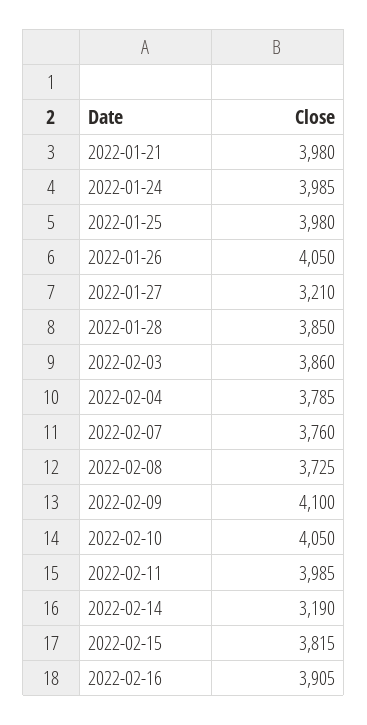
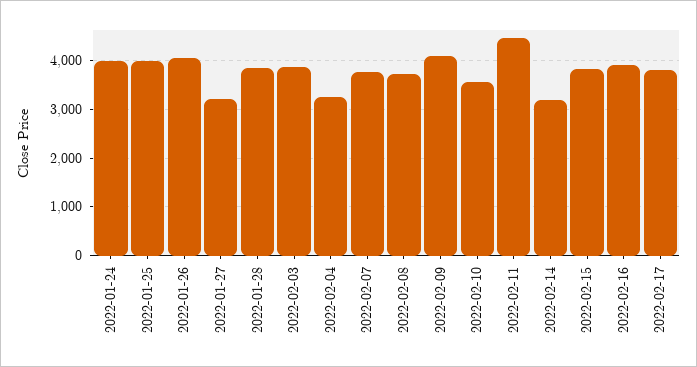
2022-01-21: 3980 -> none
2022-02-04: 3785 -> 3200
2022-02-10: 4050 -> 3600
2022-02-11: 3985 -> 4400
2022-02-17: none -> 3800

